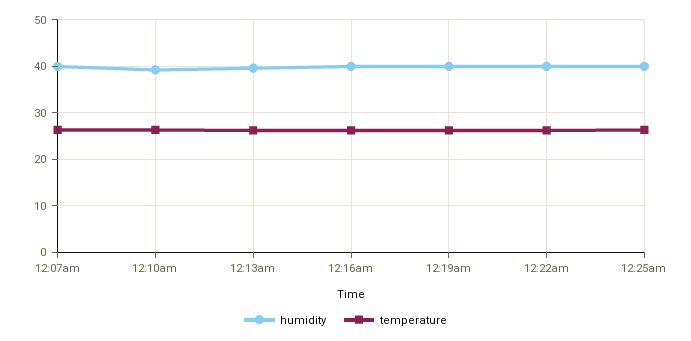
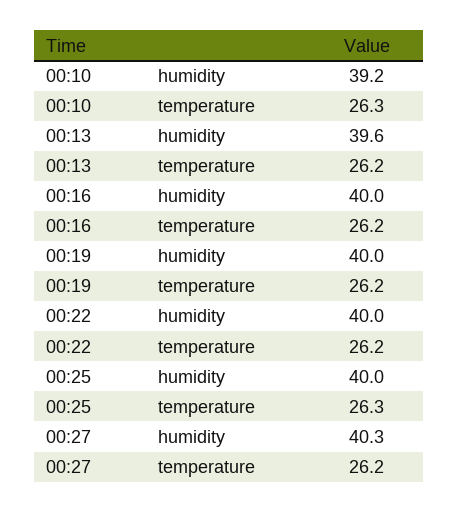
humidity, 12:07am: 40 -> none
temperature, 12:07am: 26 -> none
humidity, 00:27: none -> 40.3
temperature, 00:27: none -> 26.2

